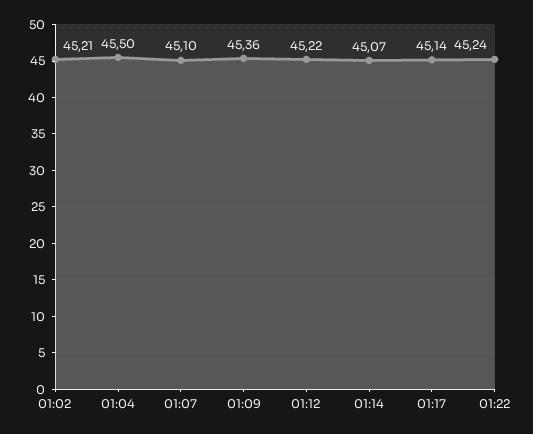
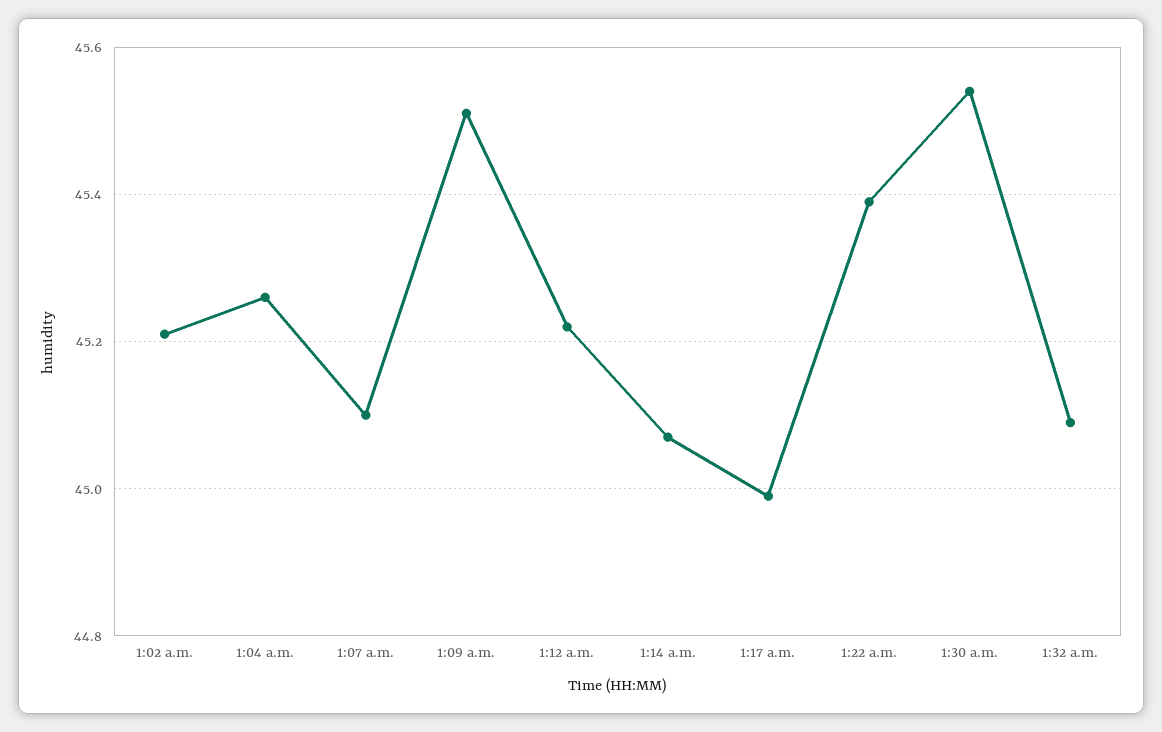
01:04: 45.5 -> 45.25
01:09: 45.36 -> 45.5
01:17: 45.14 -> 45
01:22: 45.24 -> 45.4
1:30 a.m.: none -> 45.55
1:32 a.m.: none -> 45.1

